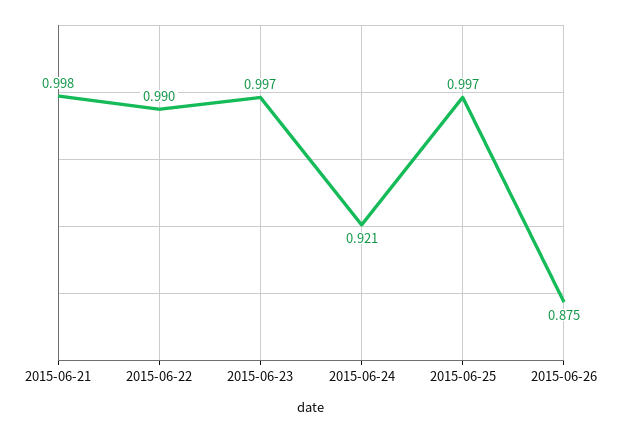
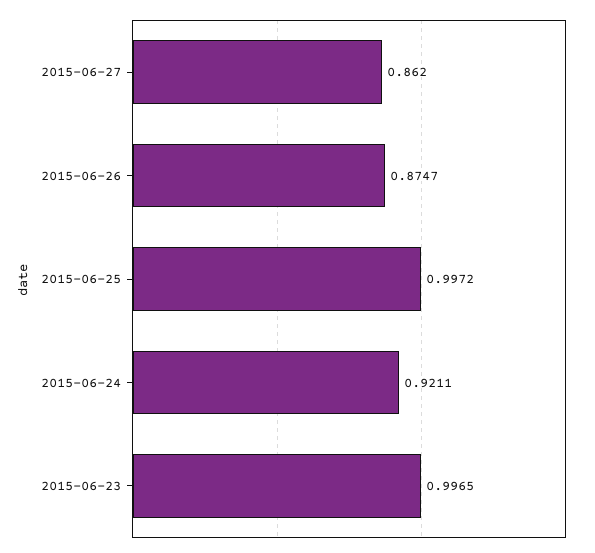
2015-06-21: 0.998 -> none
2015-06-22: 0.99 -> none
2015-06-27: none -> 0.862

